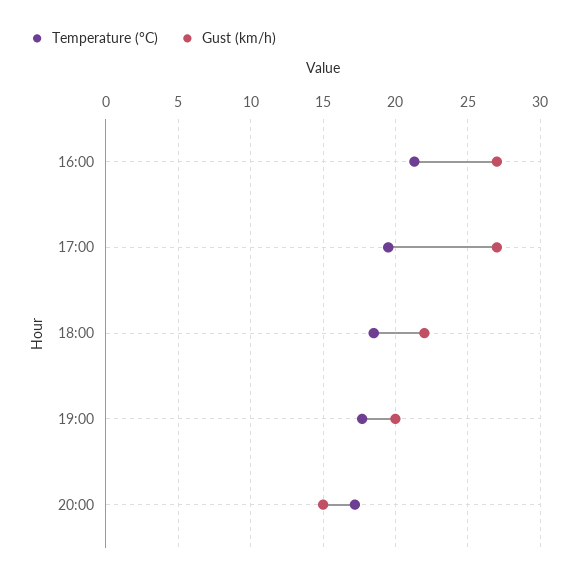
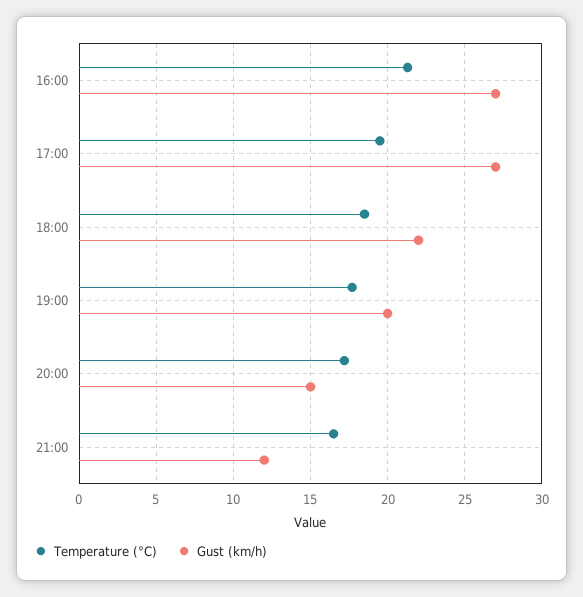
Temperature (°C), 21:00: none -> 16.5
Gust (km/h), 21:00: none -> 12

